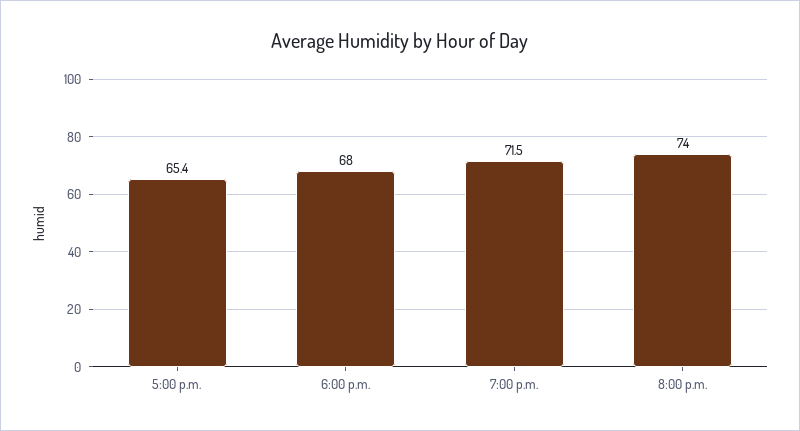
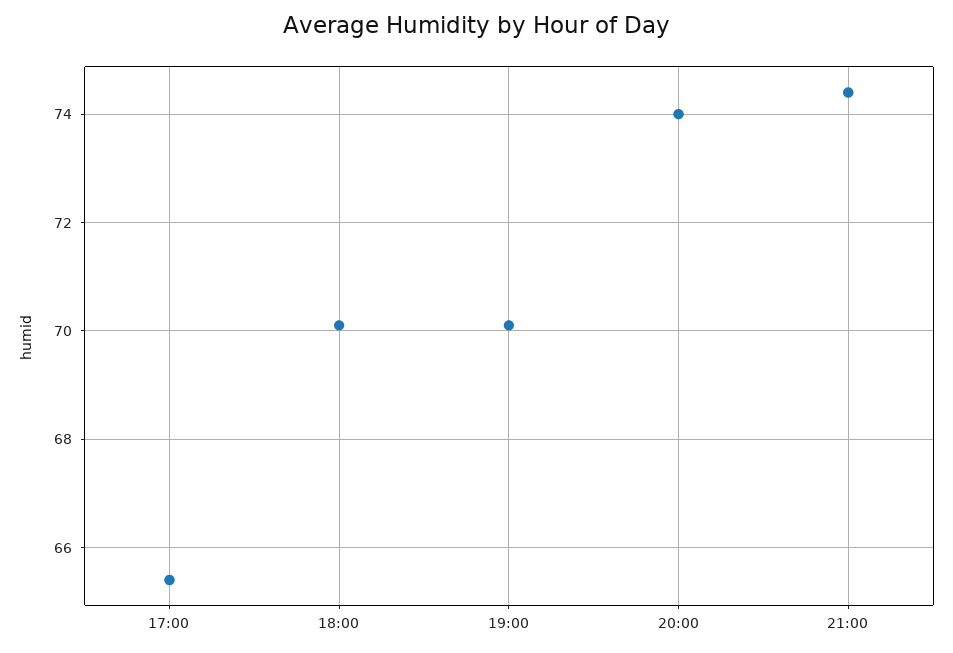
6:00 p.m.: 68 -> 70
7:00 p.m.: 71.5 -> 70
21:00: none -> 74.5

